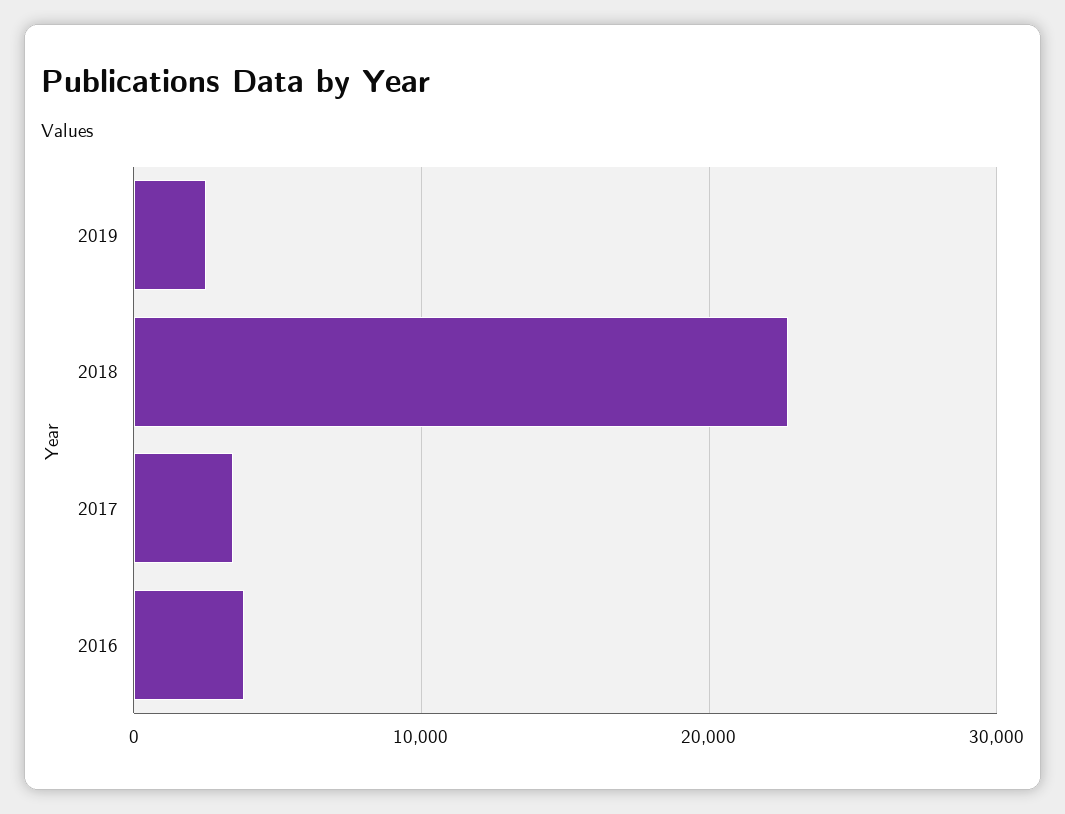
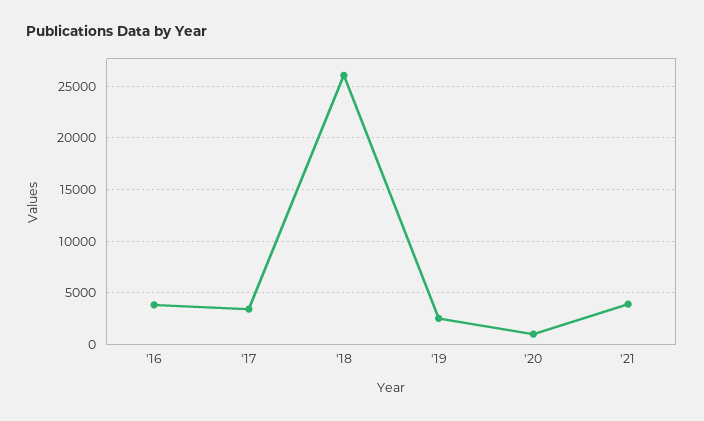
2018: 23000 -> 26000
'20: none -> 1000
'21: none -> 4000

